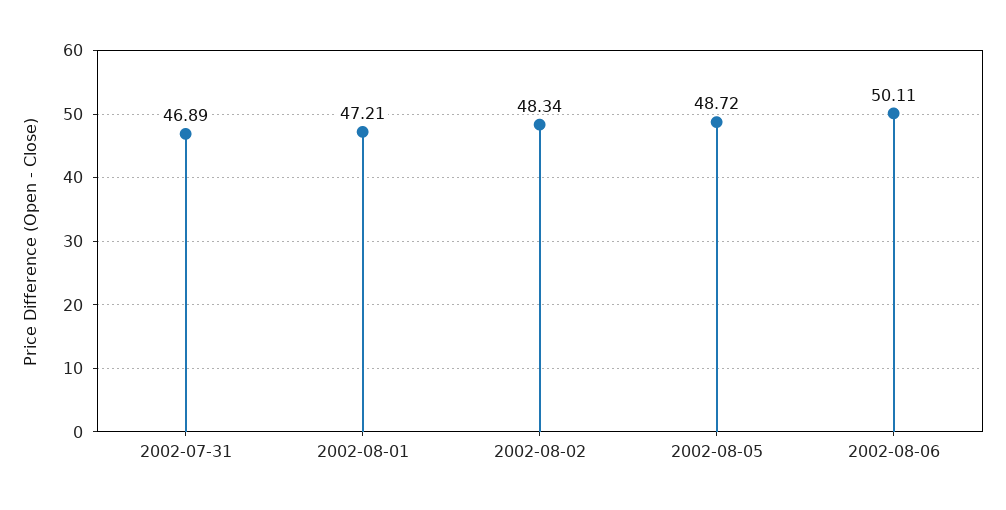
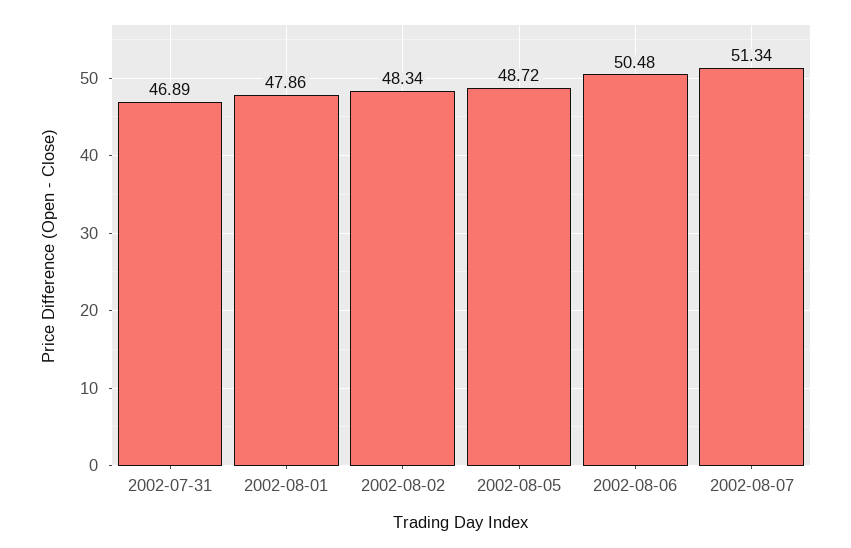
2002-08-01: 47.21 -> 47.86
2002-08-06: 50.11 -> 50.48
2002-08-07: none -> 51.34

